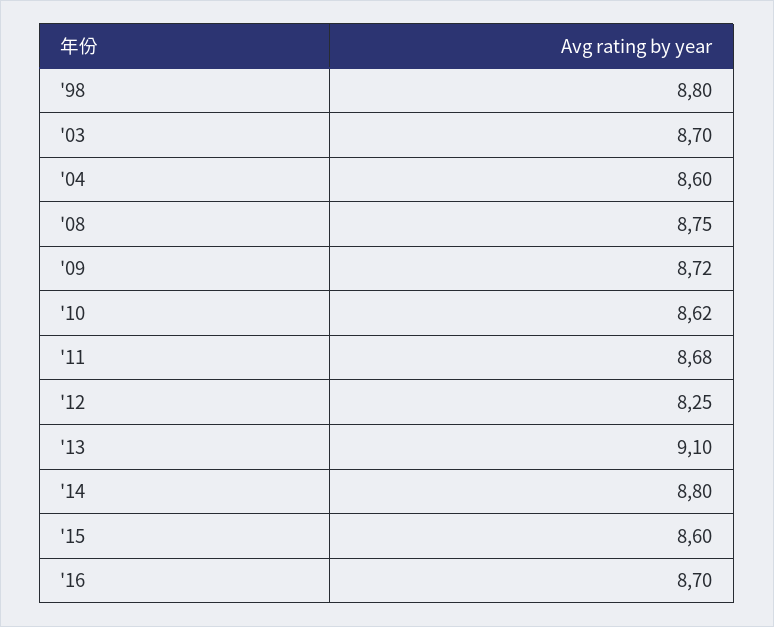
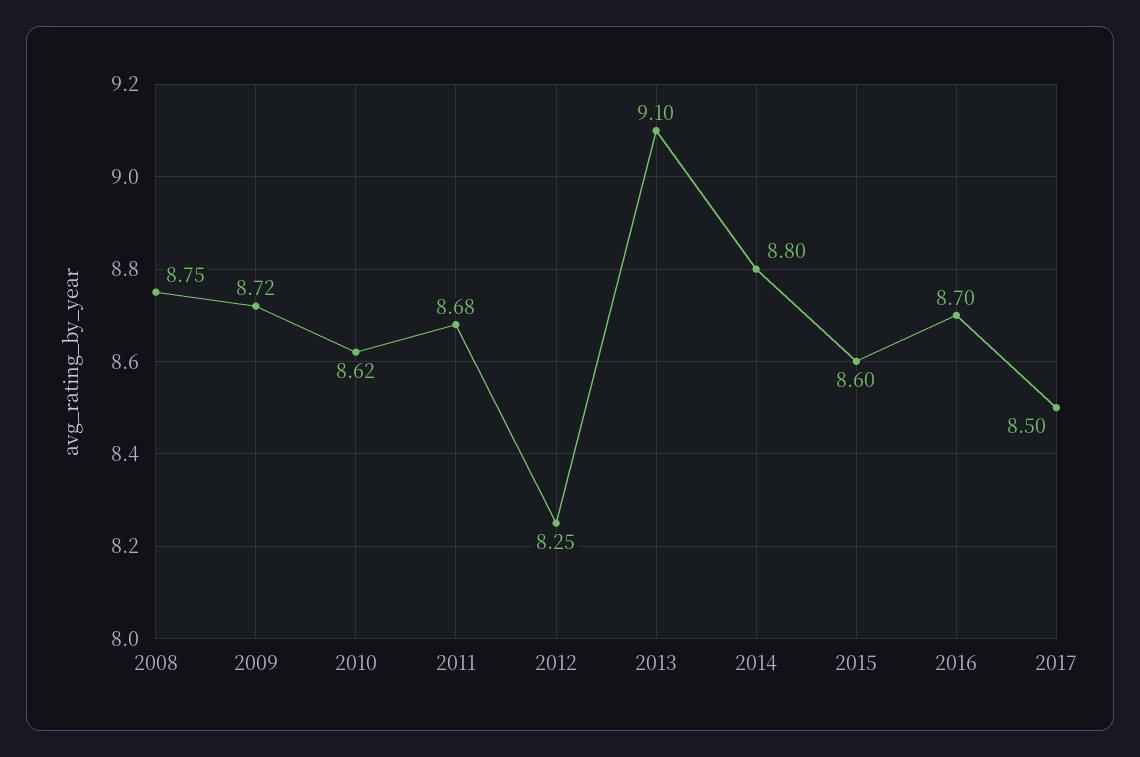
'98: 8.8 -> none
'03: 8.7 -> none
'04: 8.6 -> none
2017: none -> 8.5

